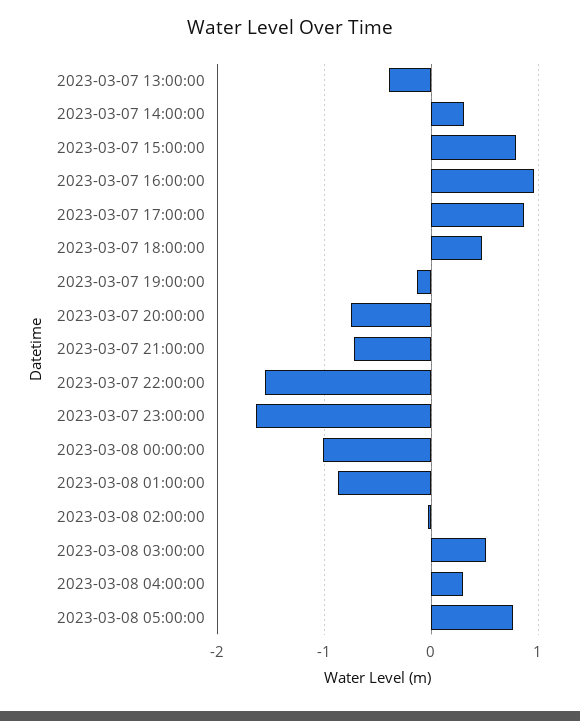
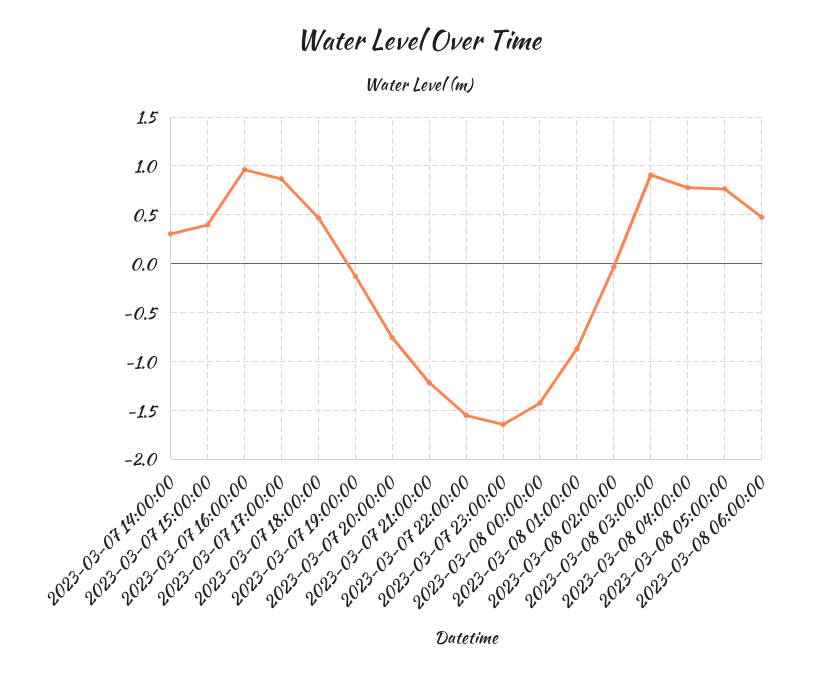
2023-03-07 13:00:00: -0.4 -> none
2023-03-07 15:00:00: 0.8 -> 0.4
2023-03-07 21:00:00: -0.7 -> -1.2
2023-03-08 00:00:00: -1 -> -1.4
2023-03-08 03:00:00: 0.5 -> 0.9
2023-03-08 04:00:00: 0.3 -> 0.8
2023-03-08 06:00:00: none -> 0.5

